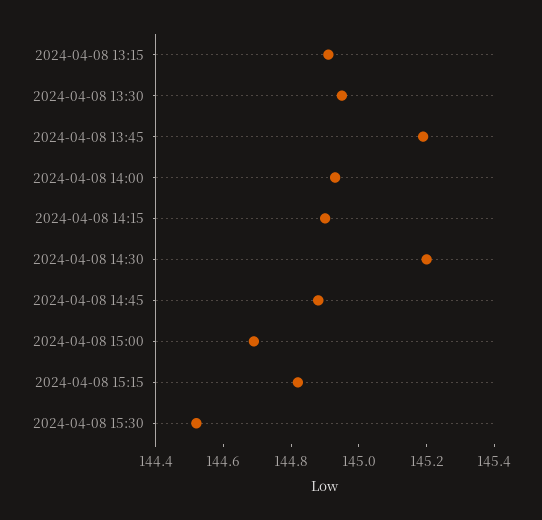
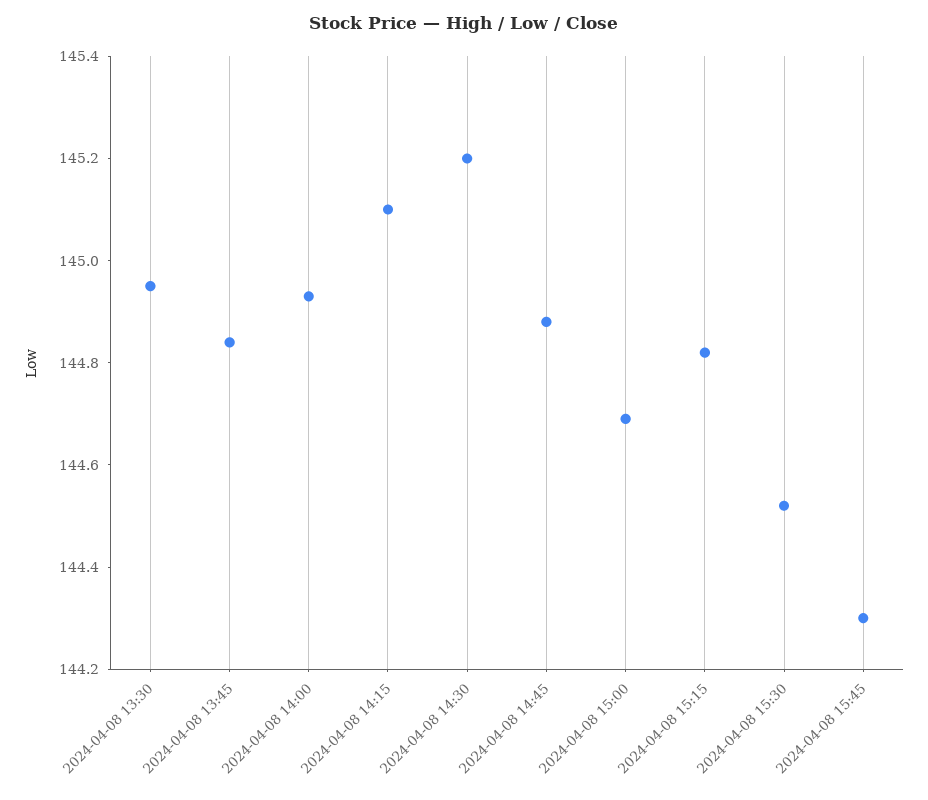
2024-04-08 13:15: 144.9 -> none
2024-04-08 13:45: 145.2 -> 144.85
2024-04-08 14:15: 144.9 -> 145.1
2024-04-08 15:45: none -> 144.3

